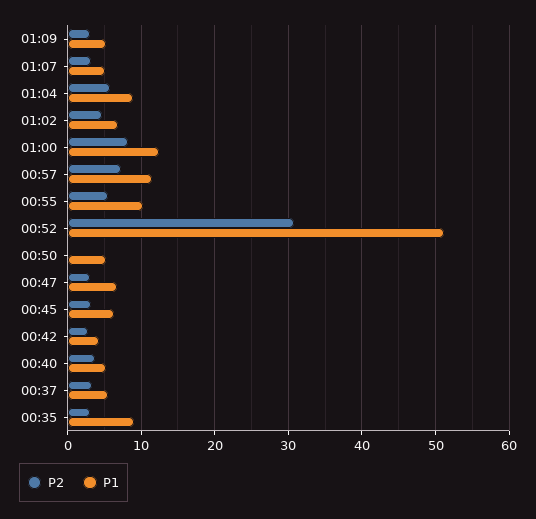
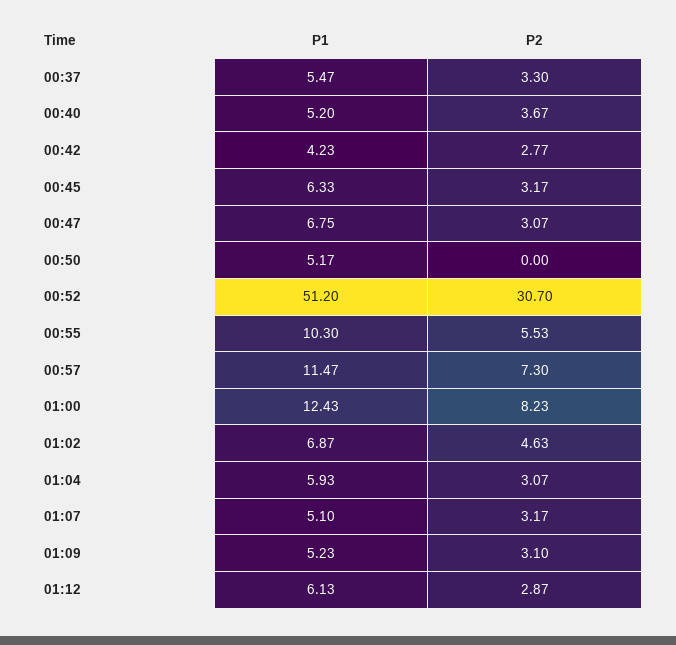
P2, 01:04: 6 -> 3.07
P1, 01:04: 9 -> 5.93
P2, 00:35: 3 -> none
P1, 00:35: 9 -> none
P1, 01:12: none -> 6.13
P2, 01:12: none -> 2.87

